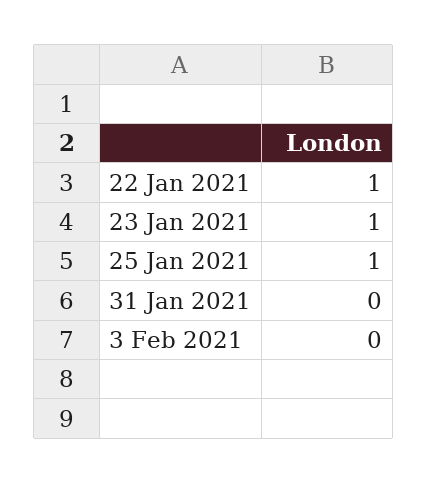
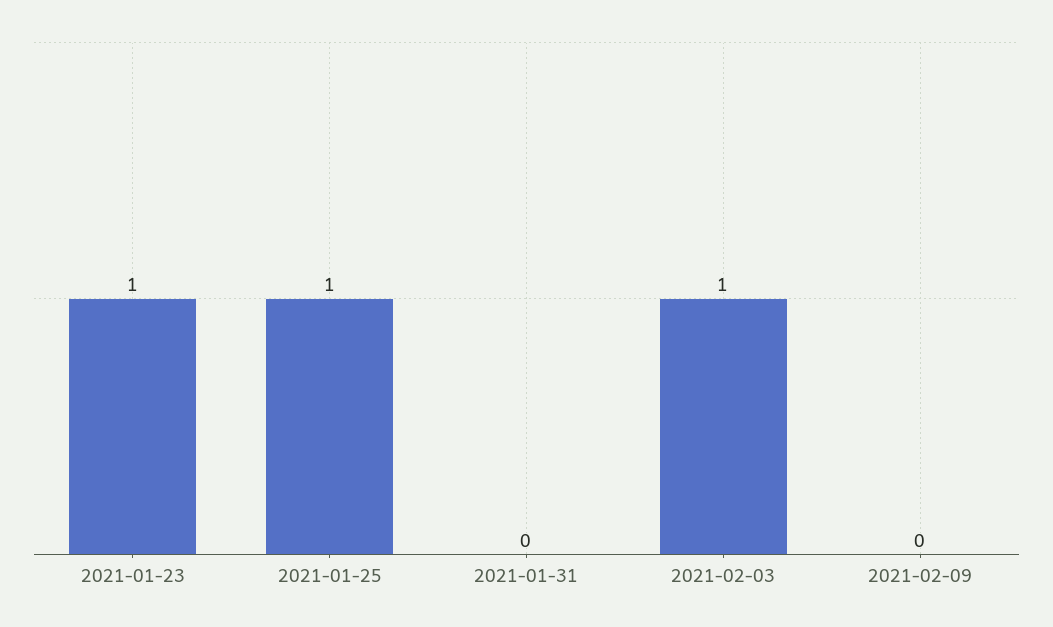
22 Jan 2021: 1 -> none
3 Feb 2021: 0 -> 1
2021-02-09: none -> 0

